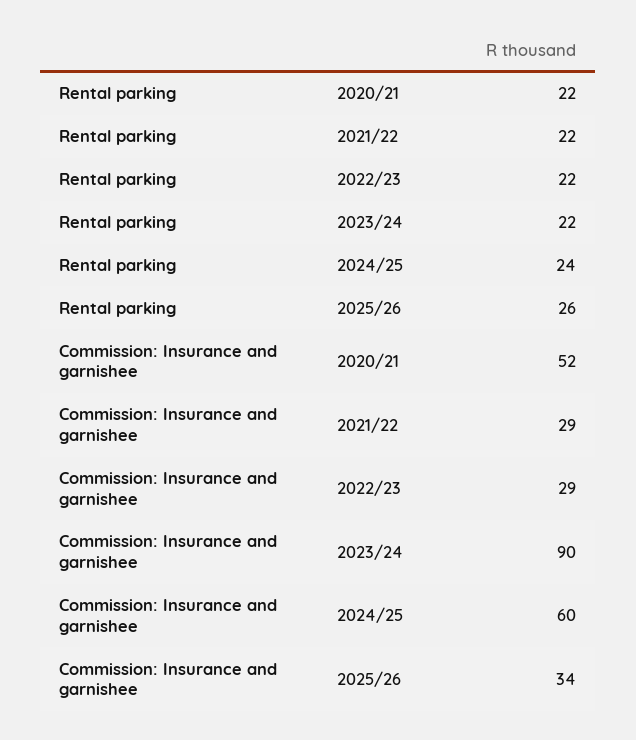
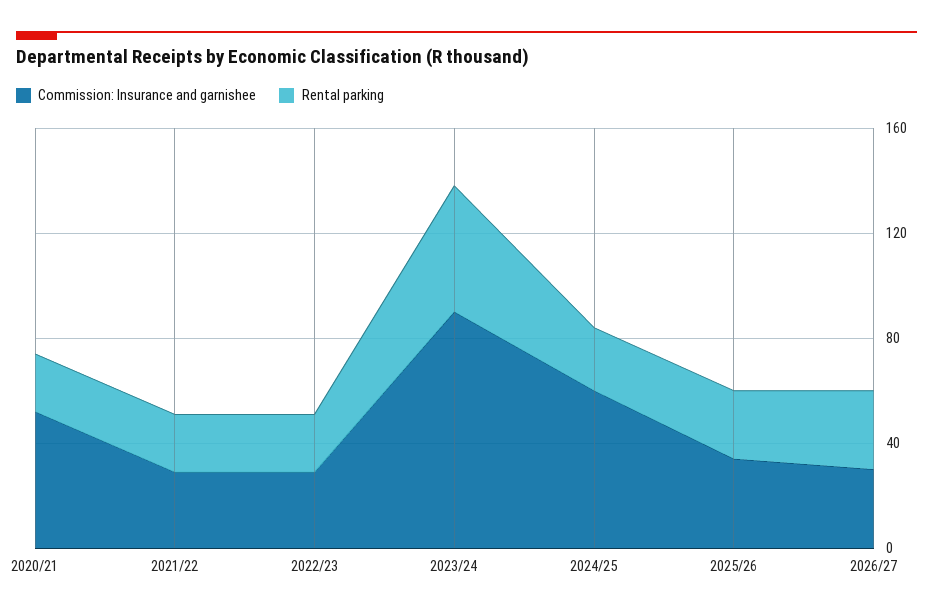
Rental parking, 2023/24: 22 -> 50
Commission: Insurance and garnishee, 2026/27: none -> 30
Rental parking, 2026/27: none -> 30

